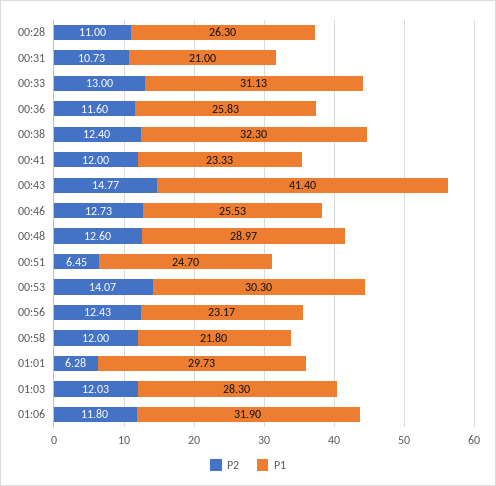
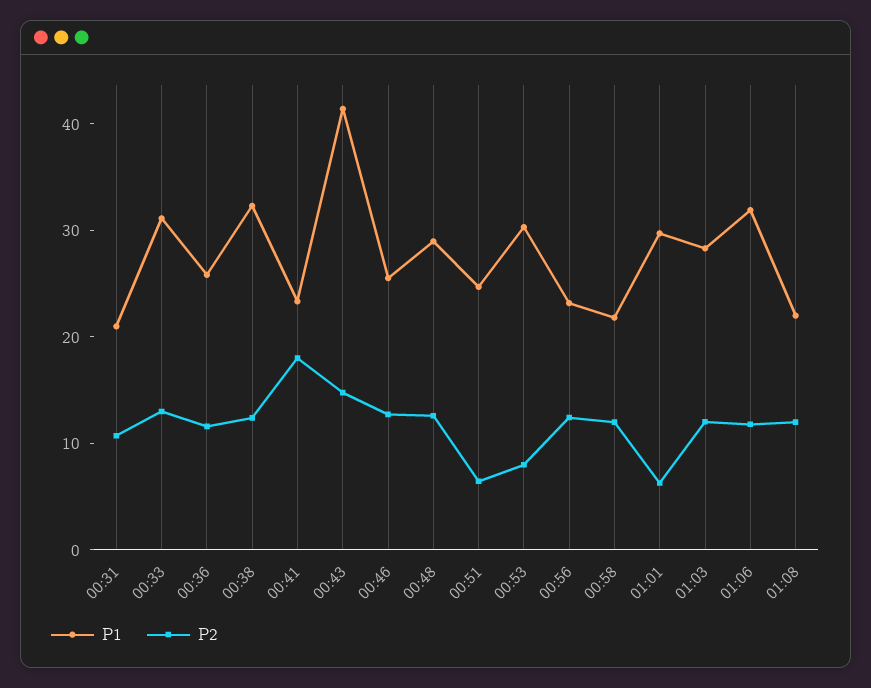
P2, 00:28: 11 -> none
P1, 00:28: 26.3 -> none
P2, 00:41: 12 -> 18
P2, 00:53: 14.07 -> 8
P1, 01:08: none -> 22
P2, 01:08: none -> 12

